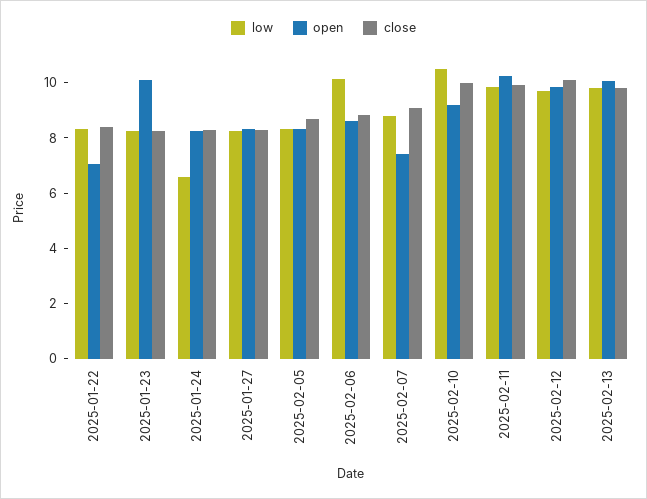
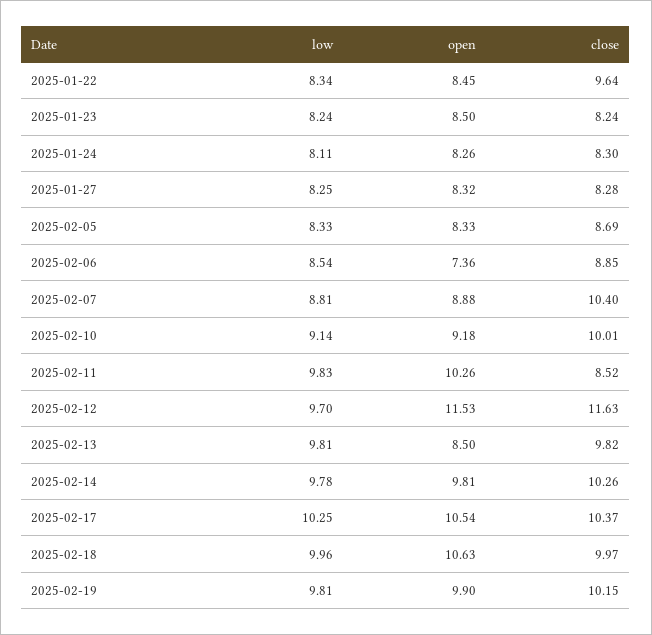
open, 2025-01-22: 7 -> 8.45
close, 2025-01-22: 8.5 -> 9.64
open, 2025-01-23: 10 -> 8.5
low, 2025-01-24: 6.5 -> 8.11
low, 2025-02-06: 10 -> 8.54
open, 2025-02-06: 8.5 -> 7.36
open, 2025-02-07: 7.5 -> 8.88
close, 2025-02-07: 9 -> 10.4
low, 2025-02-10: 10.5 -> 9.14
close, 2025-02-11: 10 -> 8.52
open, 2025-02-12: 10 -> 11.53
close, 2025-02-12: 10 -> 11.63
open, 2025-02-13: 10 -> 8.5
low, 2025-02-14: none -> 9.78
open, 2025-02-14: none -> 9.81
close, 2025-02-14: none -> 10.26
low, 2025-02-17: none -> 10.25
open, 2025-02-17: none -> 10.54
close, 2025-02-17: none -> 10.37
low, 2025-02-18: none -> 9.96
open, 2025-02-18: none -> 10.63
close, 2025-02-18: none -> 9.97
low, 2025-02-19: none -> 9.81
open, 2025-02-19: none -> 9.9
close, 2025-02-19: none -> 10.15

